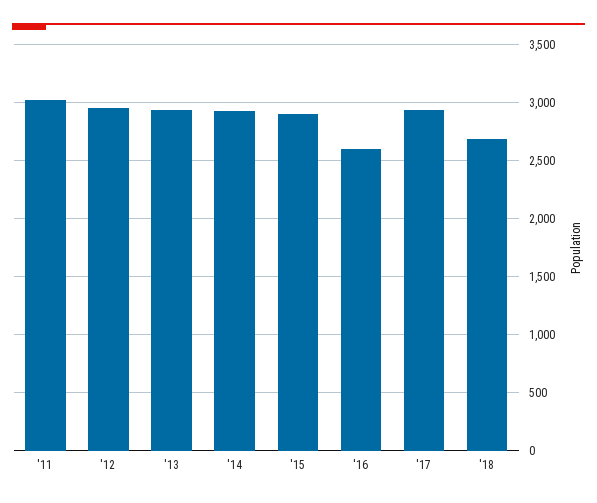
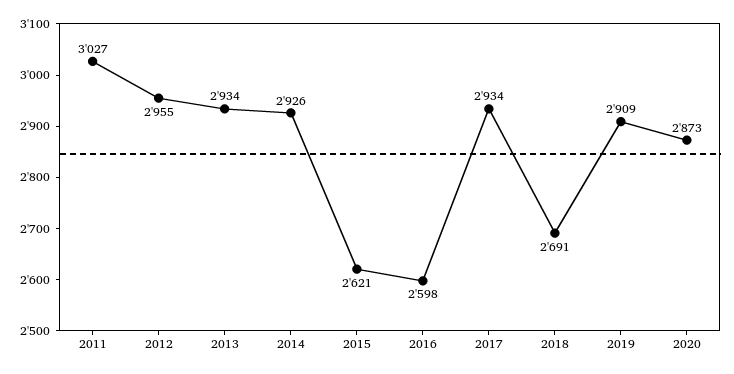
'15: 2900 -> 2621
2019: none -> 2909
2020: none -> 2873

